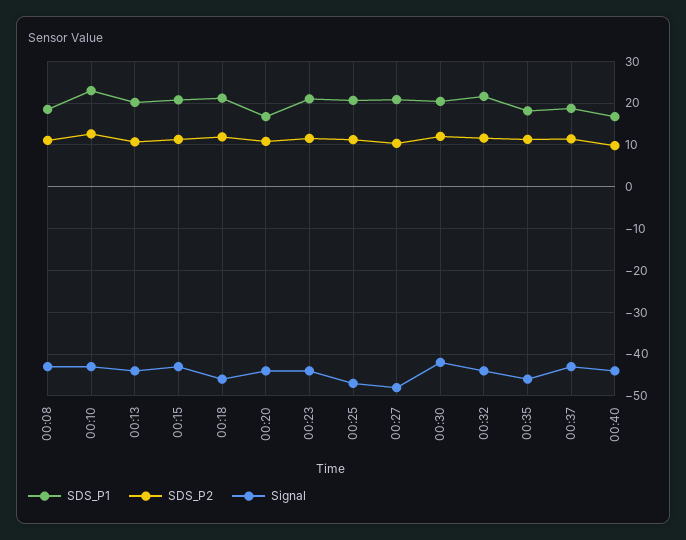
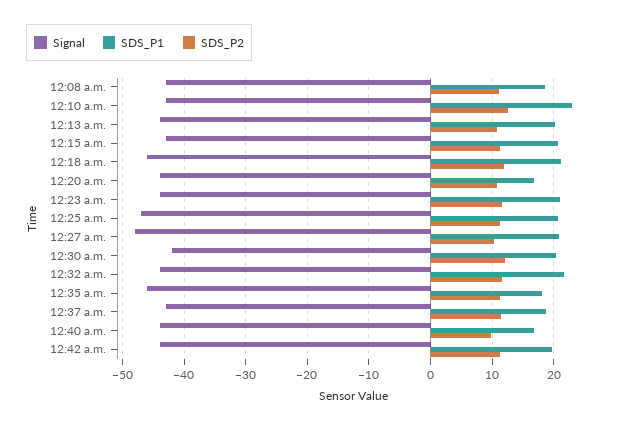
Signal, 12:42 a.m.: none -> -44
SDS_P1, 12:42 a.m.: none -> 20
SDS_P2, 12:42 a.m.: none -> 11

